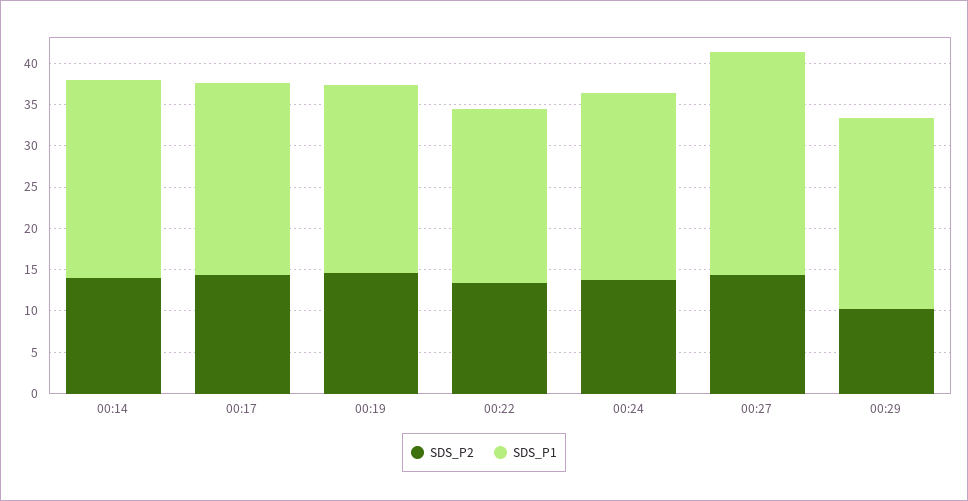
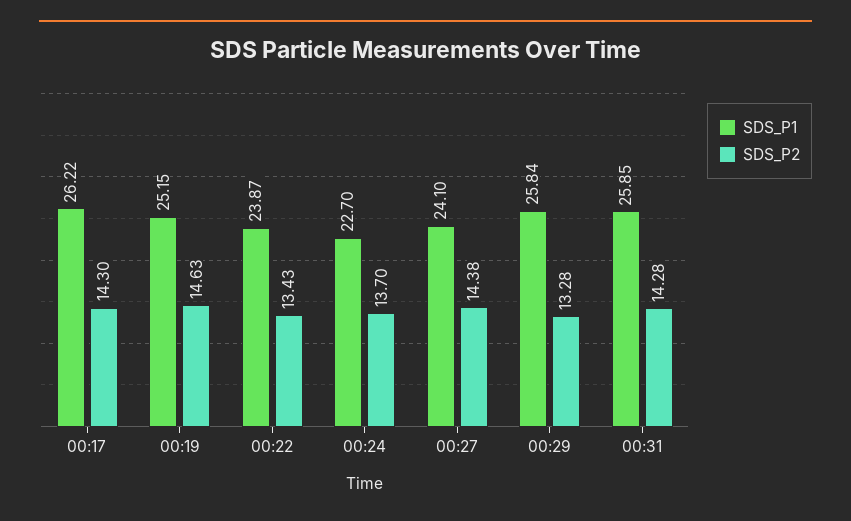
SDS_P2, 00:14: 14 -> none
SDS_P1, 00:14: 24 -> none
SDS_P1, 00:17: 23 -> 26.22
SDS_P1, 00:19: 23 -> 25.15
SDS_P1, 00:22: 21 -> 23.87
SDS_P1, 00:27: 27 -> 24.1
SDS_P2, 00:29: 10 -> 13.28
SDS_P1, 00:29: 23 -> 25.84
SDS_P1, 00:31: none -> 25.85
SDS_P2, 00:31: none -> 14.28

